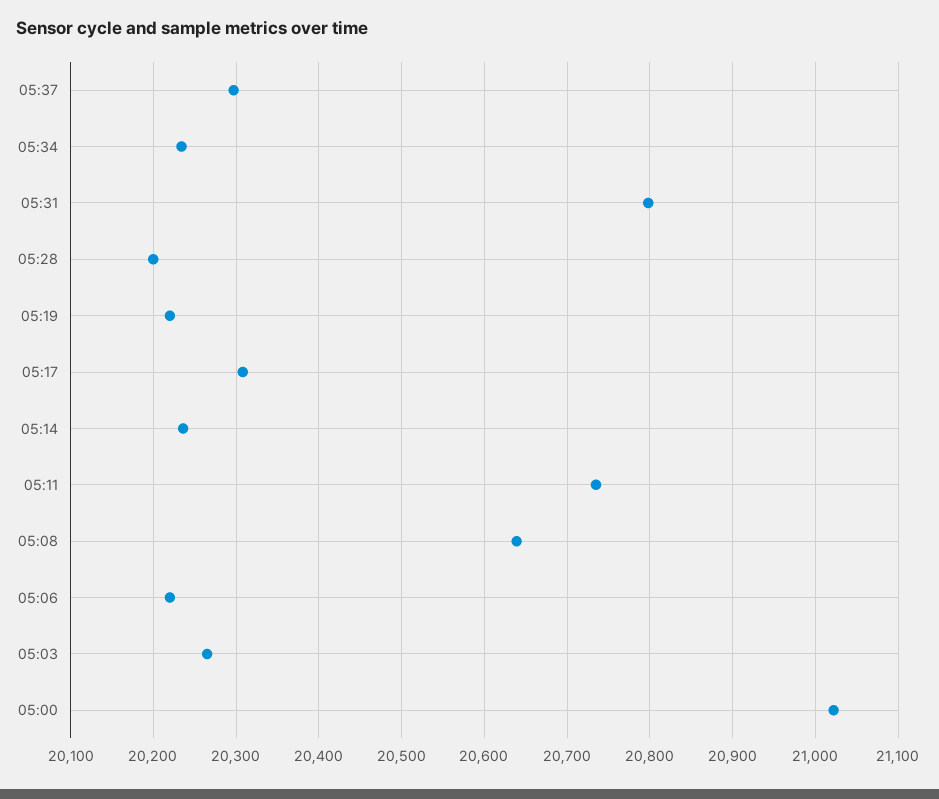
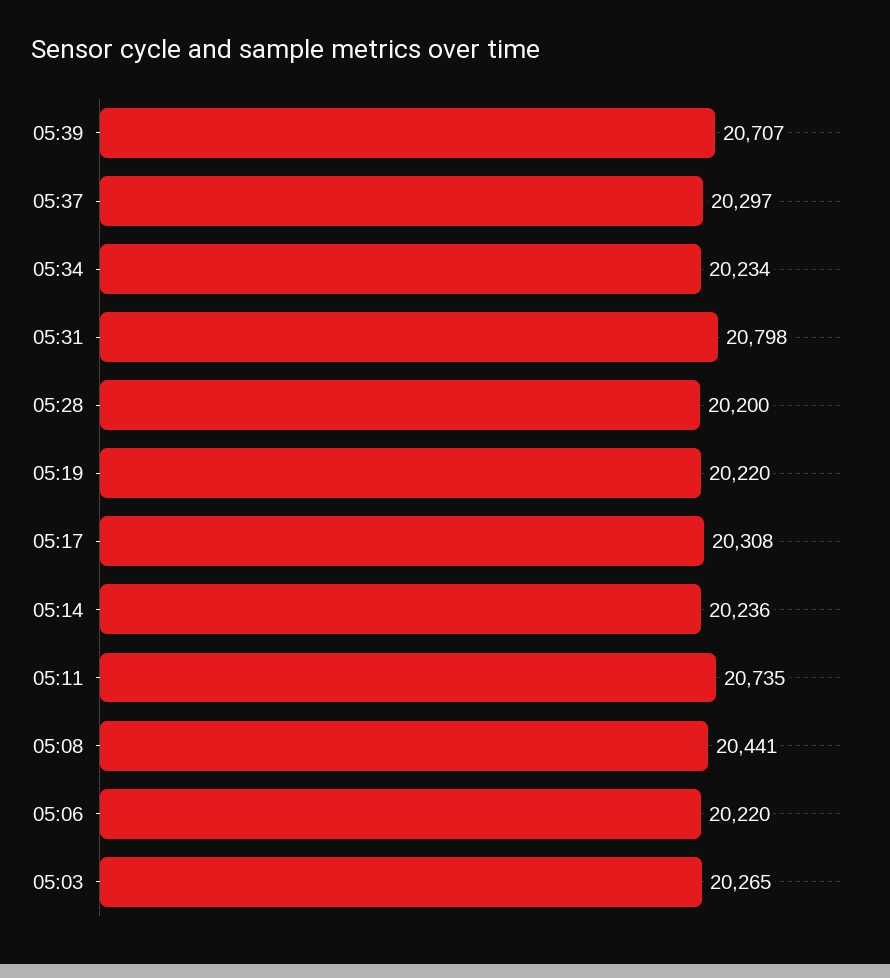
05:08: 20640 -> 20441
05:00: 21020 -> none
05:39: none -> 20707

